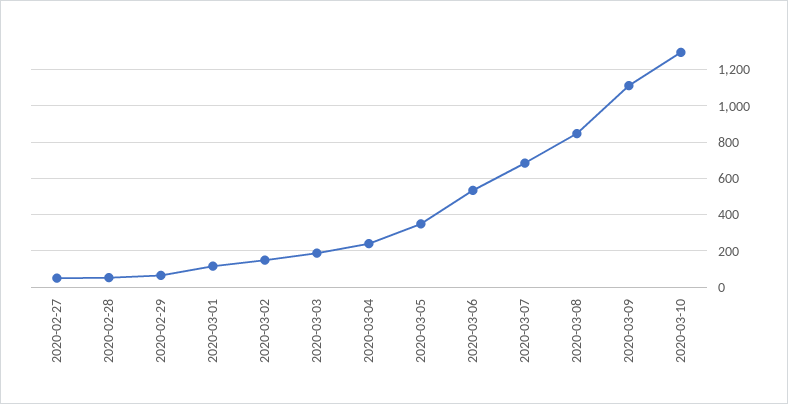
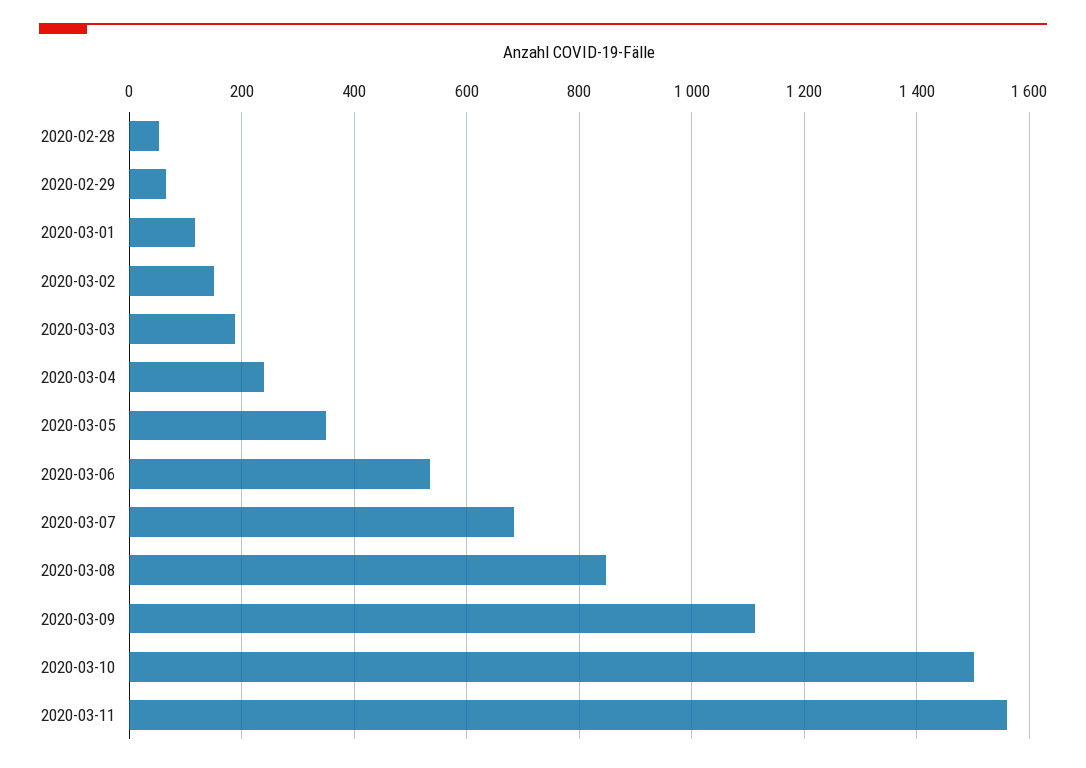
2020-02-27: 50 -> none
2020-03-10: 1300 -> 1500
2020-03-11: none -> 1560

